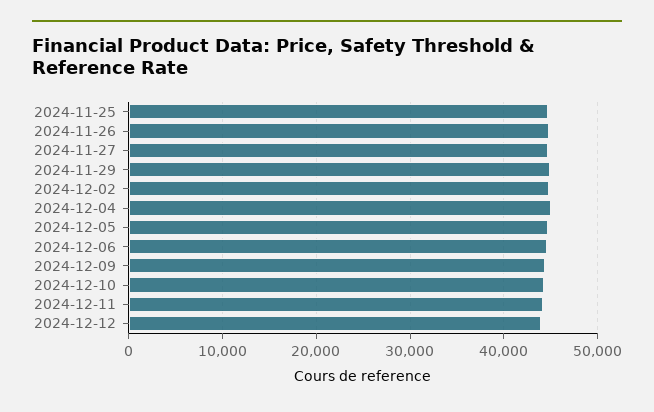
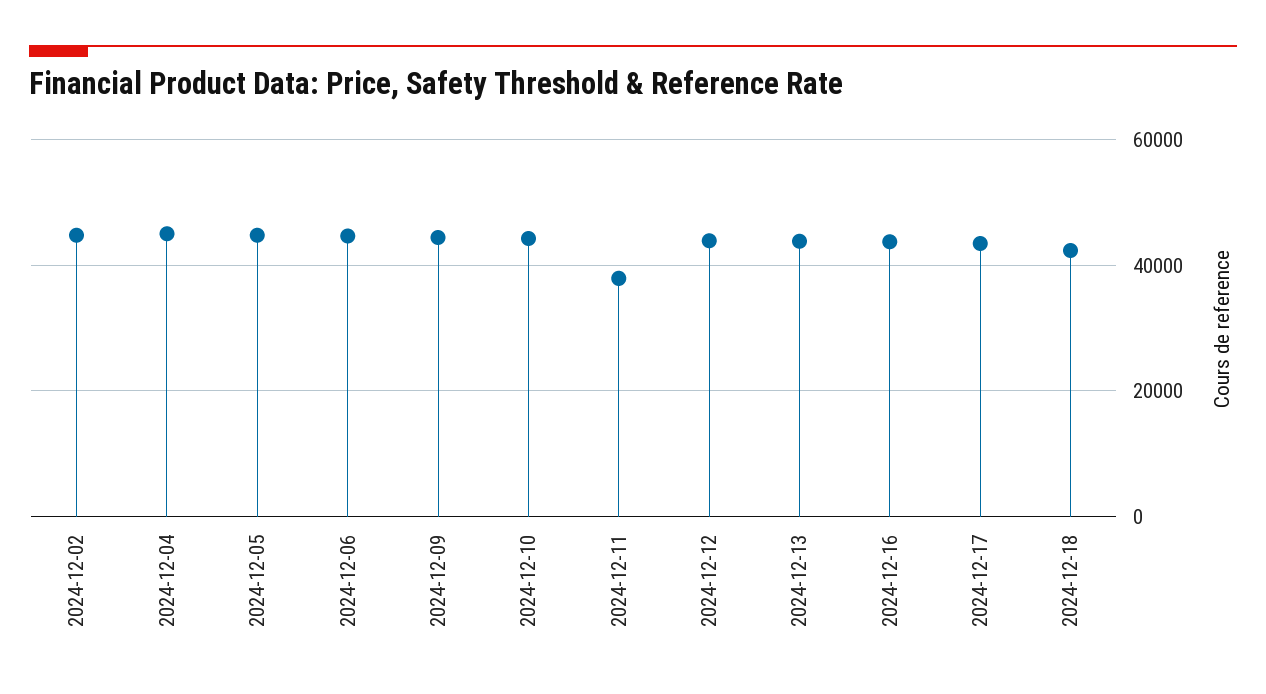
2024-11-25: 45000 -> none
2024-11-26: 45000 -> none
2024-11-27: 45000 -> none
2024-11-29: 45000 -> none
2024-12-11: 44000 -> 38000
2024-12-13: none -> 44000
2024-12-16: none -> 44000
2024-12-17: none -> 44000
2024-12-18: none -> 42000

